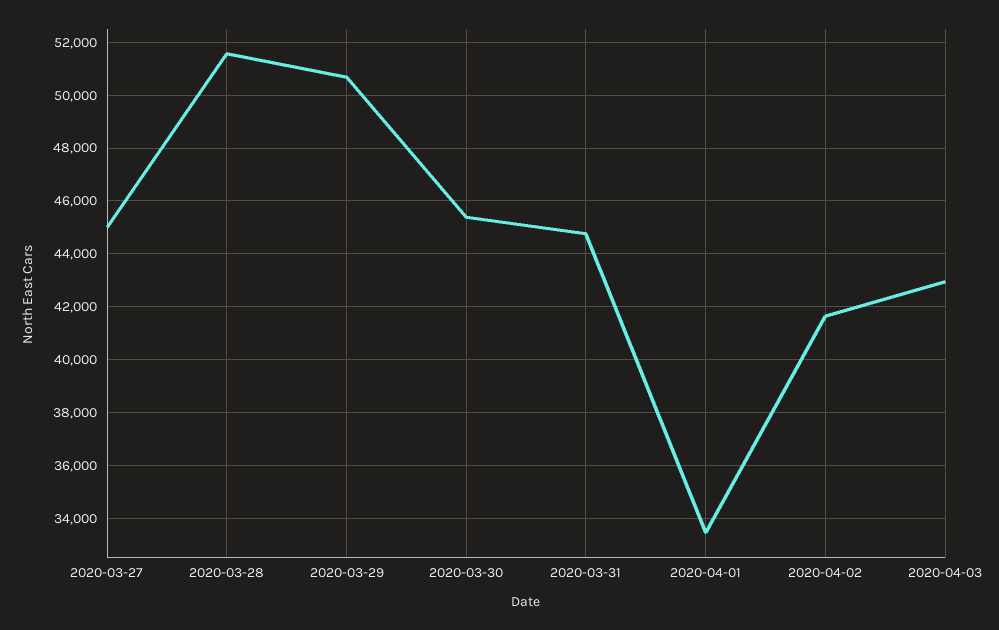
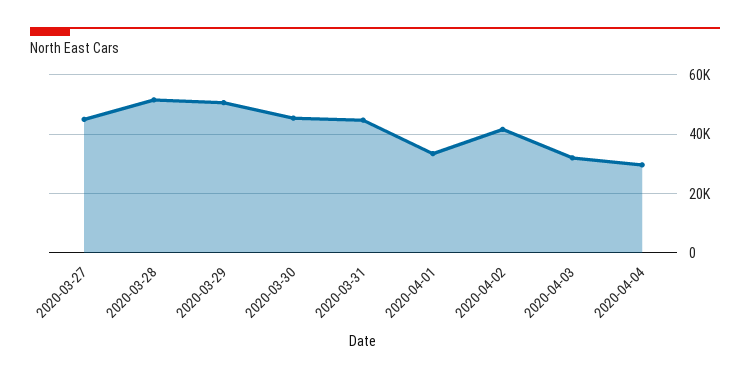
2020-04-03: 43000 -> 32500
2020-04-04: none -> 30000

